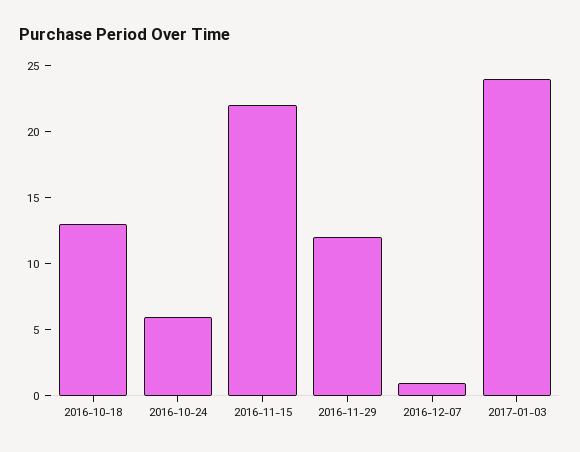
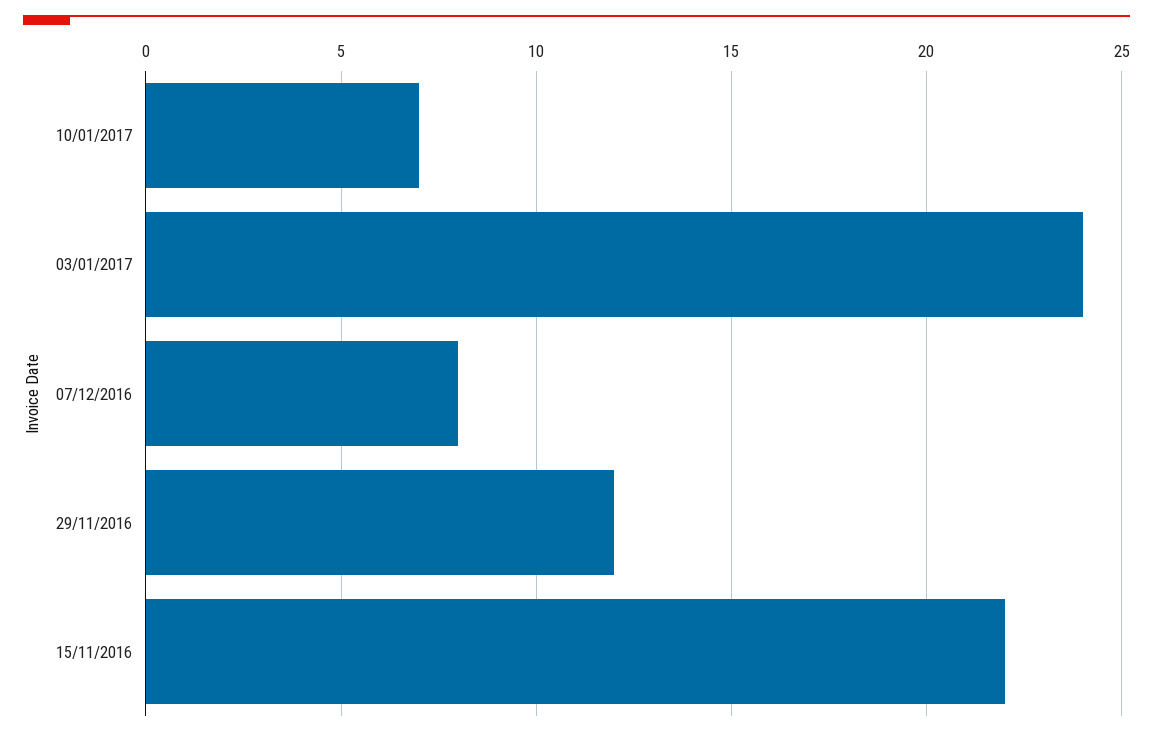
2016-10-18: 13 -> none
2016-10-24: 6 -> none
2016-12-07: 1 -> 8
10/01/2017: none -> 7

